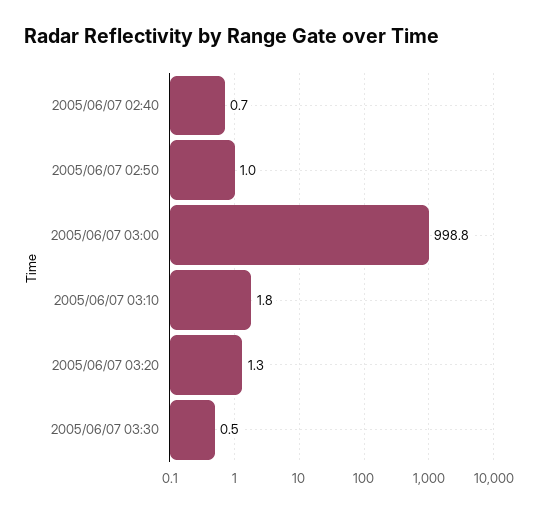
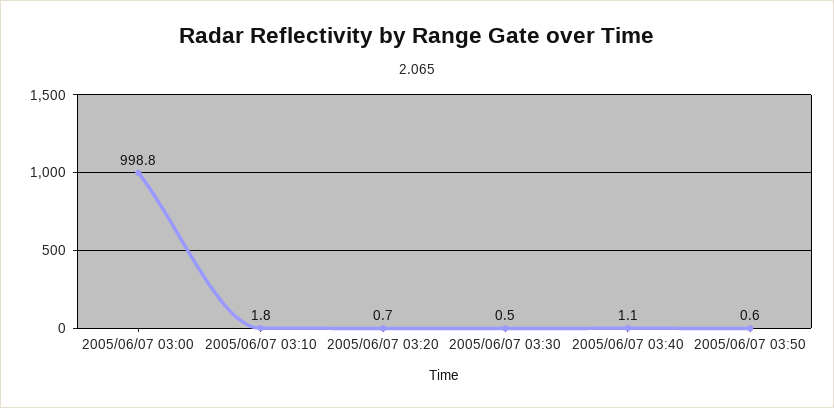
2005/06/07 02:40: 0.7 -> none
2005/06/07 02:50: 1 -> none
2005/06/07 03:20: 1.3 -> 0.7
2005/06/07 03:40: none -> 1.1
2005/06/07 03:50: none -> 0.6

